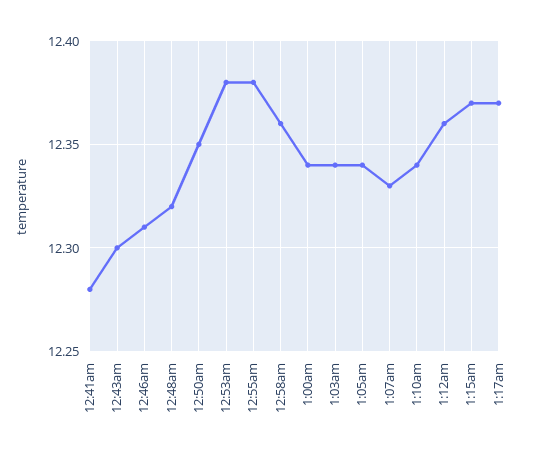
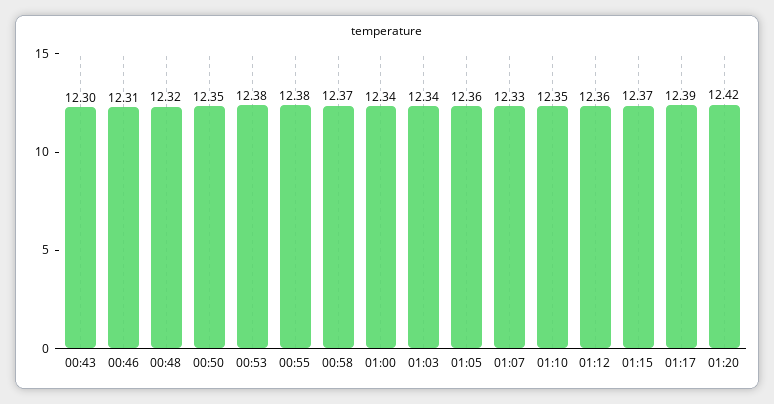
12:41am: 12.28 -> none
12:58am: 12.36 -> 12.37
1:05am: 12.34 -> 12.36
1:10am: 12.34 -> 12.35
1:17am: 12.37 -> 12.39
01:20: none -> 12.42

